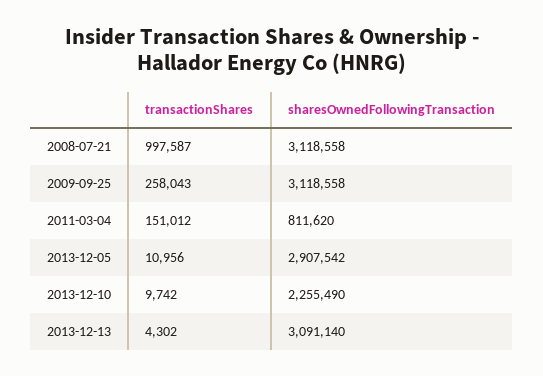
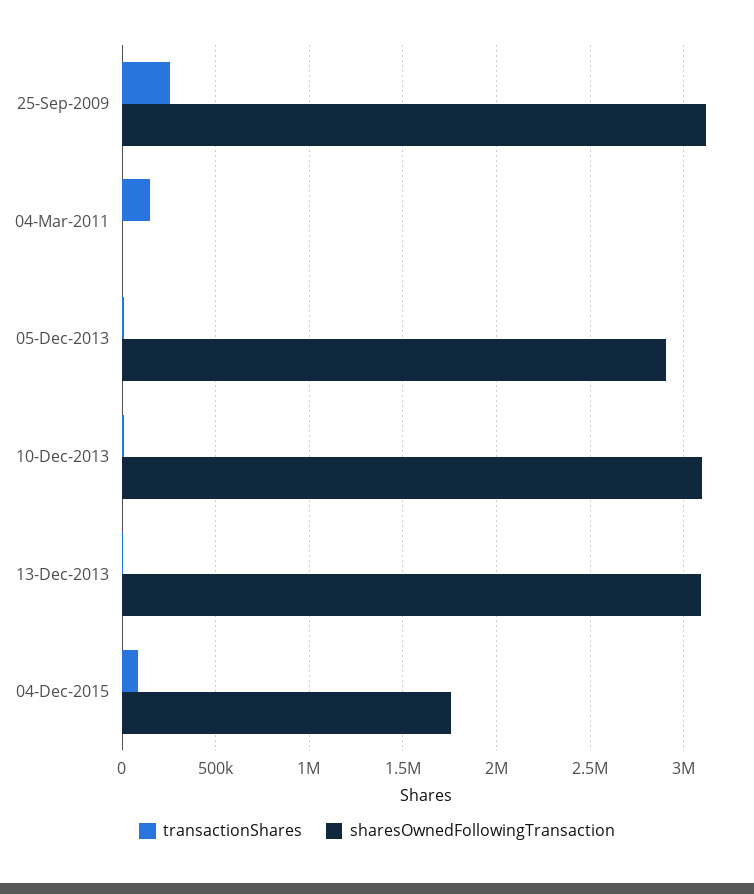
transactionShares, 2008-07-21: 997587 -> none
sharesOwnedFollowingTransaction, 2008-07-21: 3118558 -> none
sharesOwnedFollowingTransaction, 2011-03-04: 811620 -> 0
sharesOwnedFollowingTransaction, 2013-12-10: 2255490 -> 3100000
transactionShares, 04-Dec-2015: none -> 100000
sharesOwnedFollowingTransaction, 04-Dec-2015: none -> 1750000

